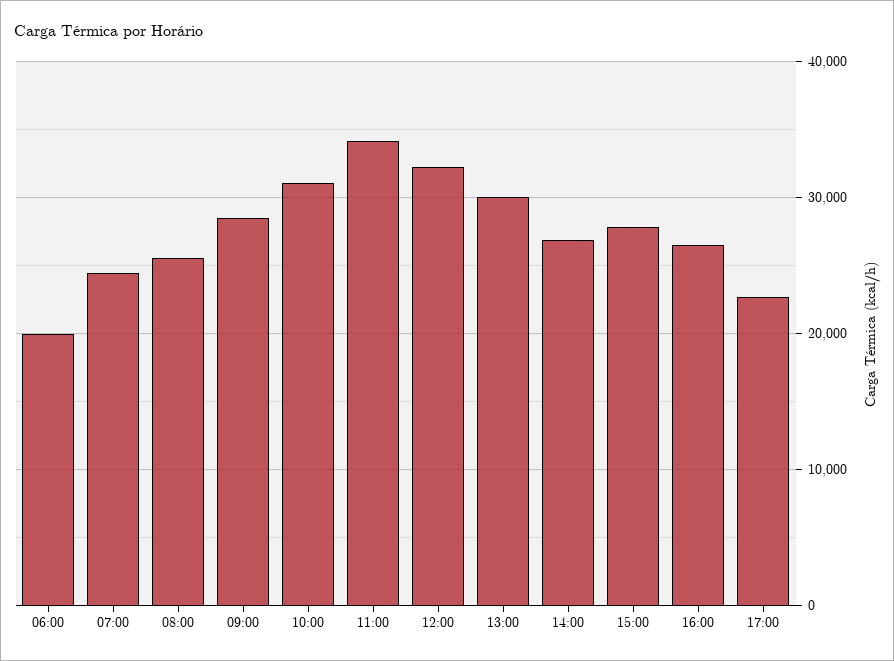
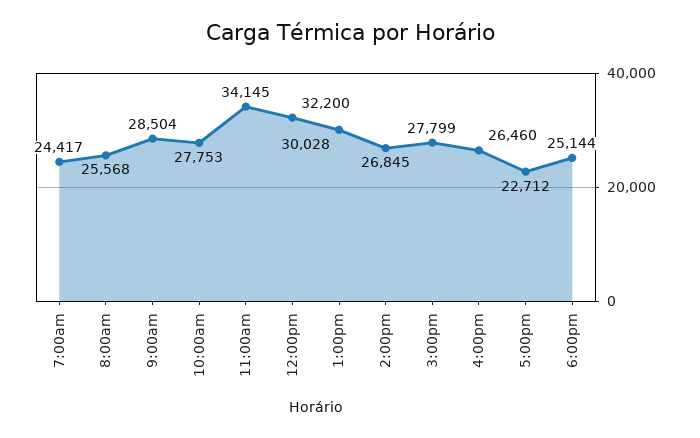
06:00: 20000 -> none
10:00: 31000 -> 27753
6:00pm: none -> 25144

